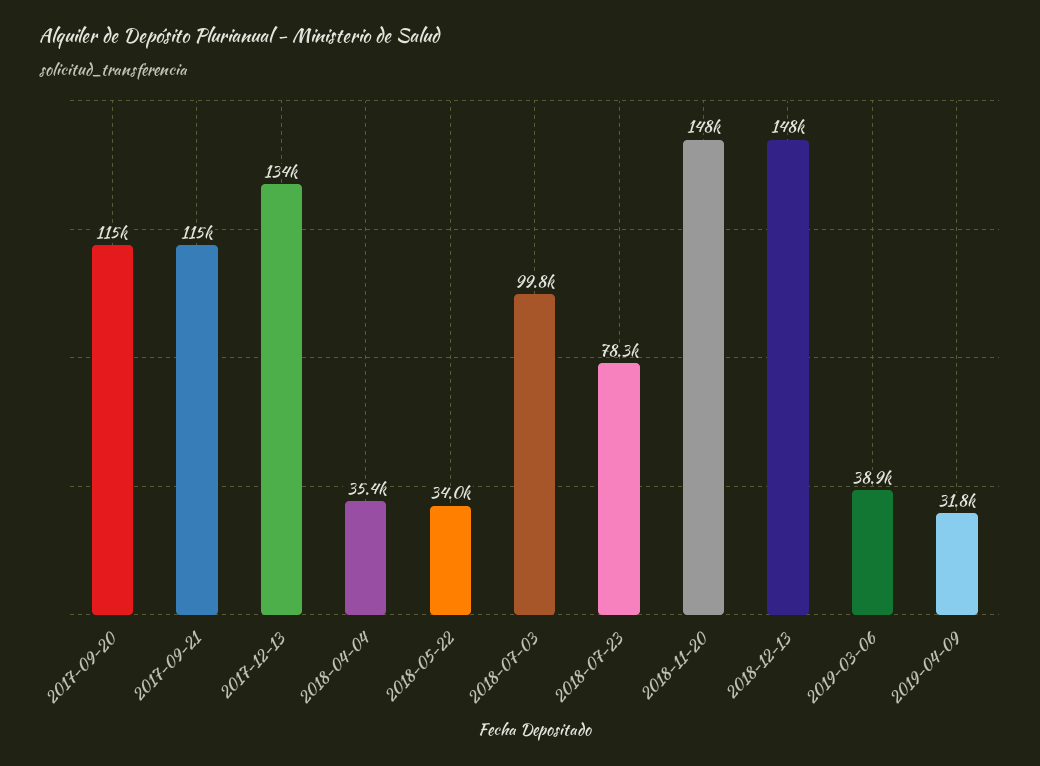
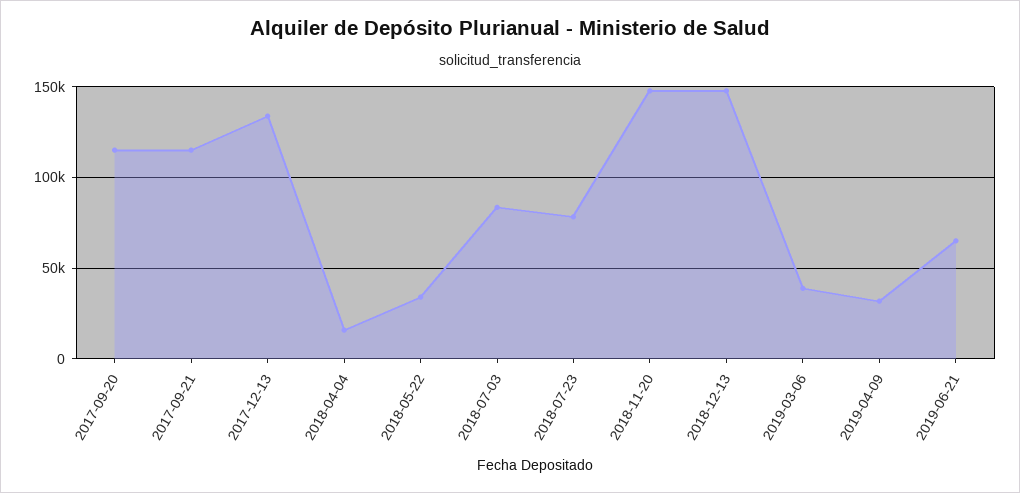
2018-04-04: 35400 -> 15000
2018-07-03: 99800 -> 85000
2019-06-21: none -> 65000

